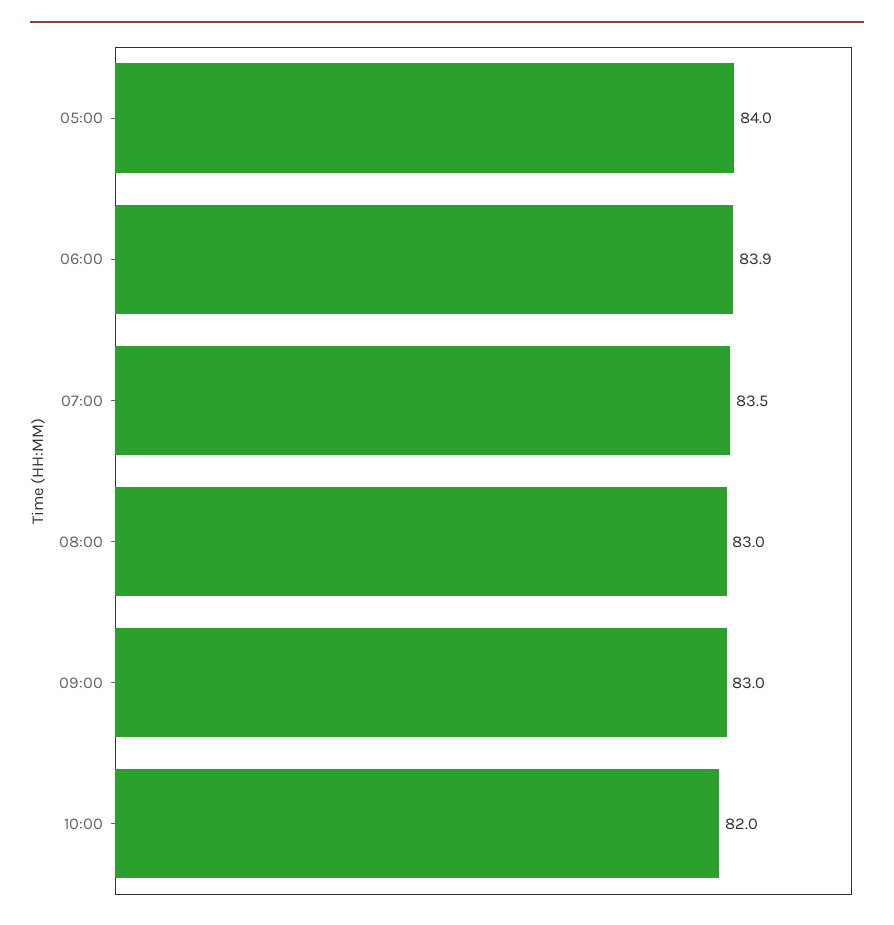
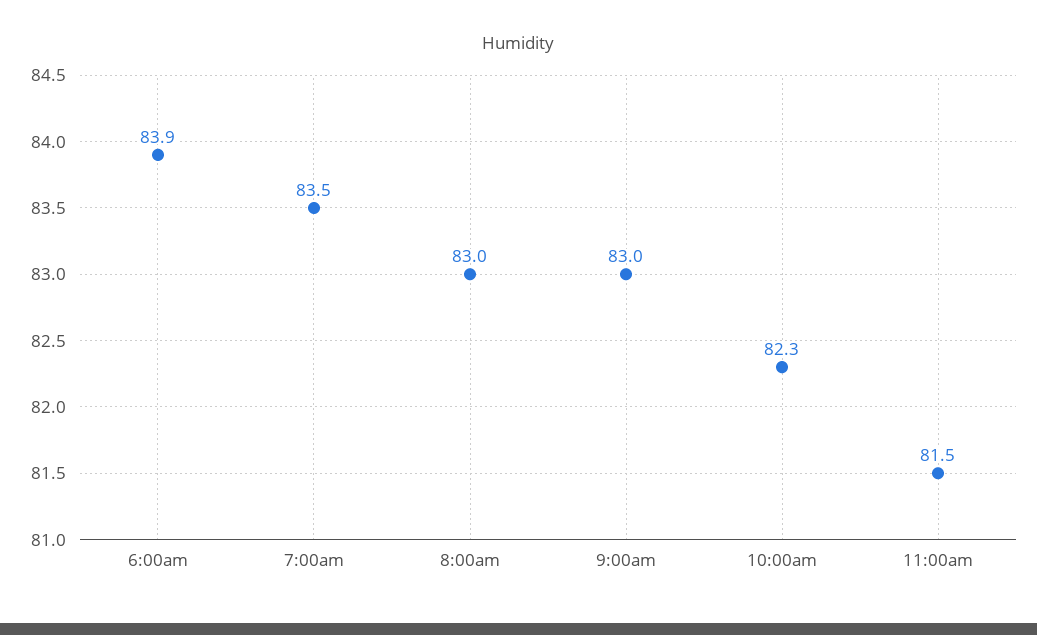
05:00: 84 -> none
10:00: 82 -> 82.3
11:00am: none -> 81.5

